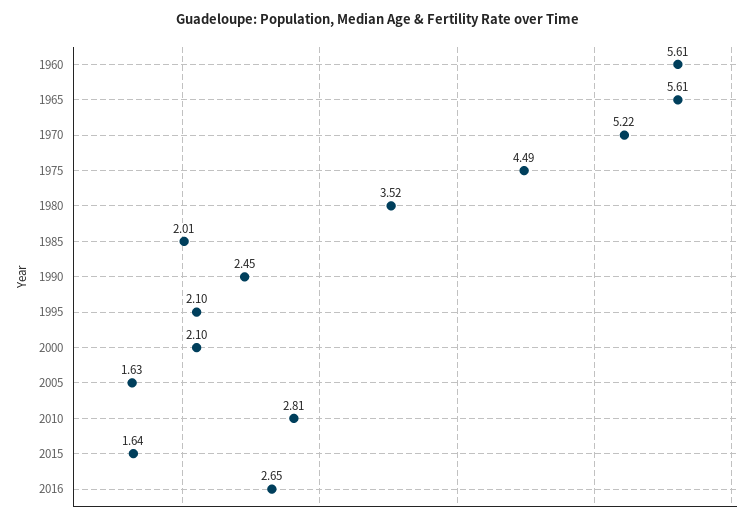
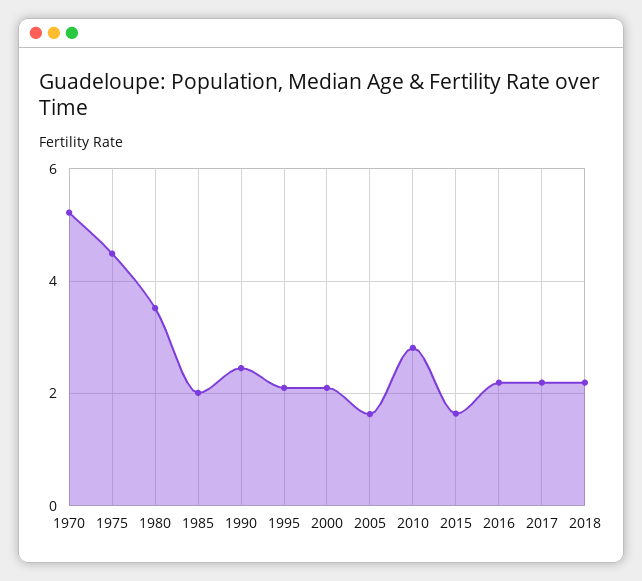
1960: 5.61 -> none
1965: 5.61 -> none
2016: 2.65 -> 2.2
2017: none -> 2.2
2018: none -> 2.2

